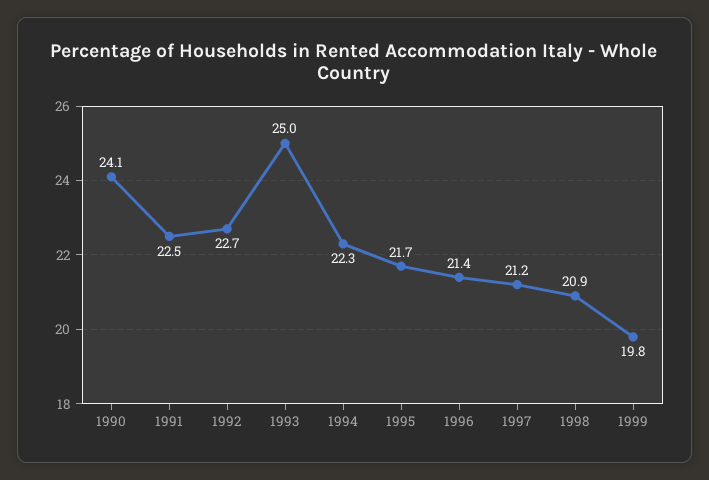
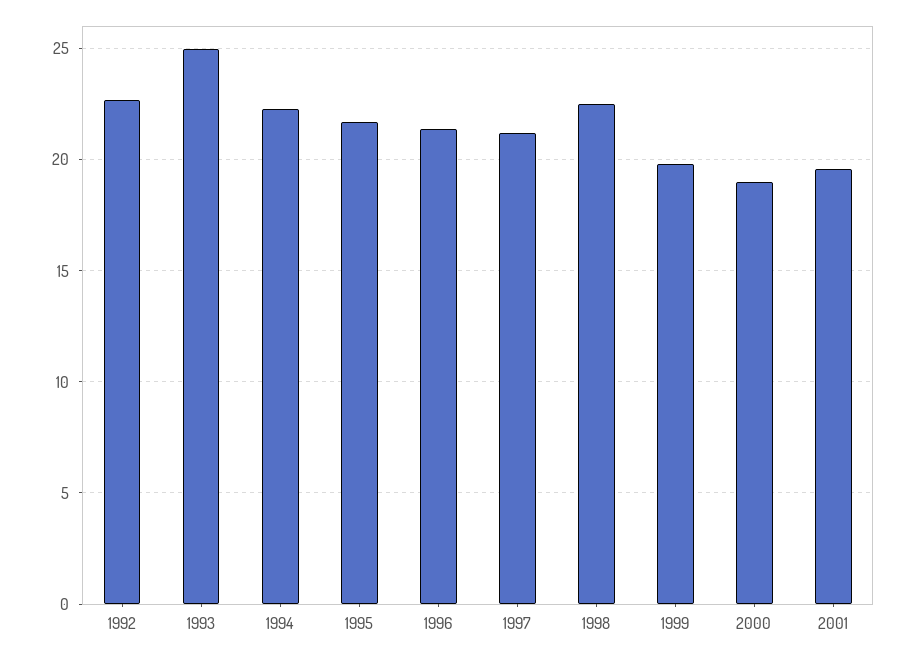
1990: 24.1 -> none
1991: 22.5 -> none
1998: 20.9 -> 22.5
2000: none -> 19
2001: none -> 19.5

